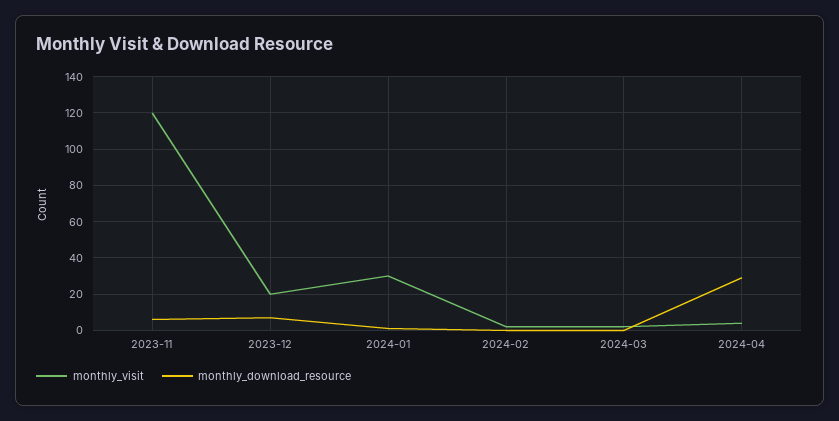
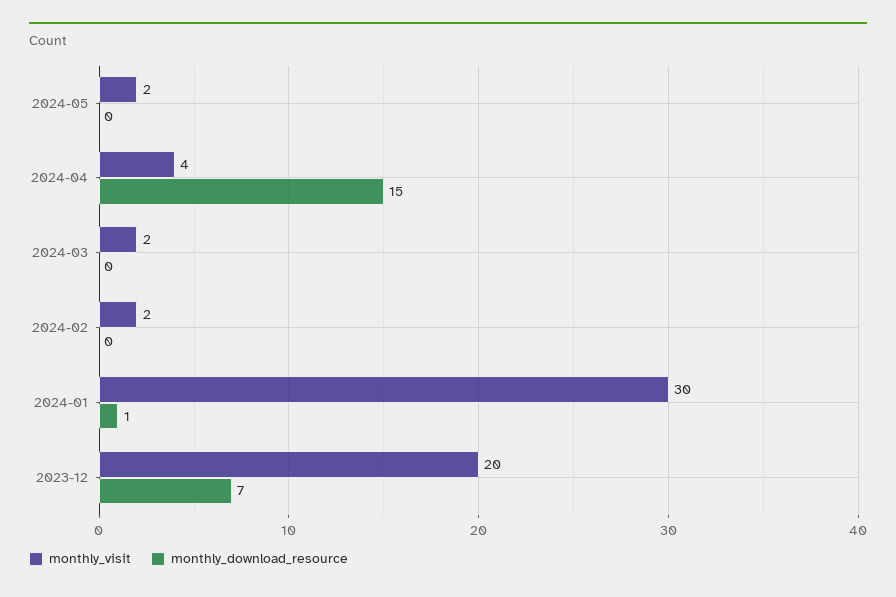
monthly_visit, 2023-11: 120 -> none
monthly_download_resource, 2023-11: 5 -> none
monthly_download_resource, 2024-04: 30 -> 15
monthly_visit, 2024-05: none -> 2
monthly_download_resource, 2024-05: none -> 0

